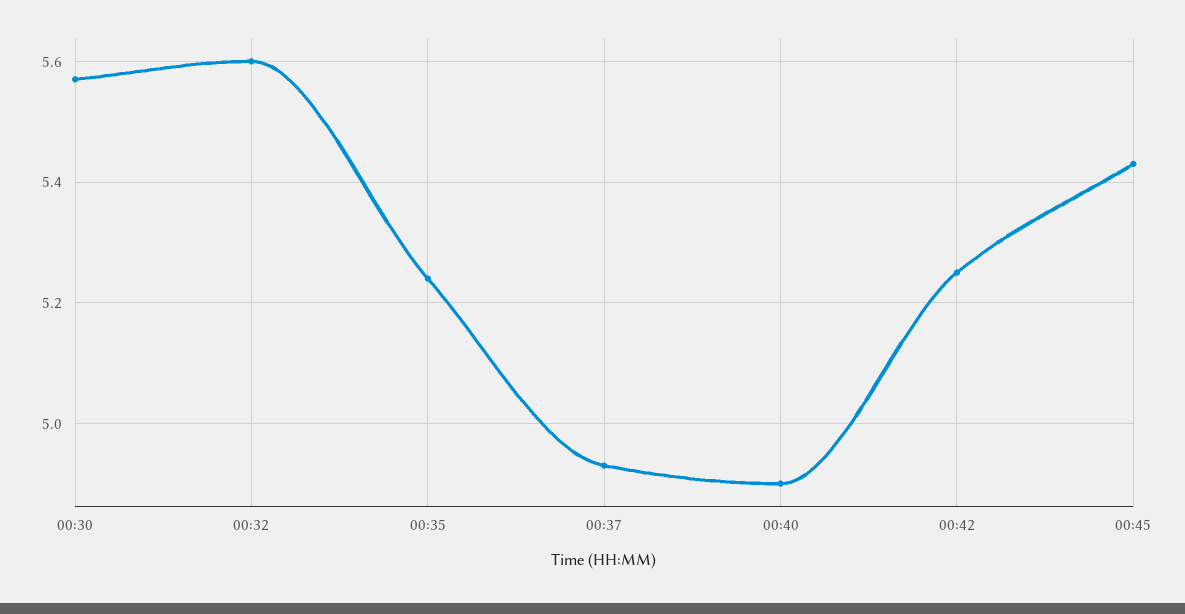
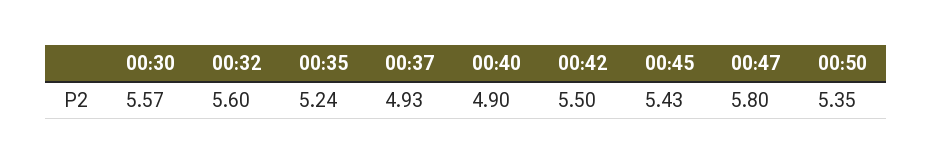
00:42: 5.25 -> 5.5
00:47: none -> 5.8
00:50: none -> 5.35

